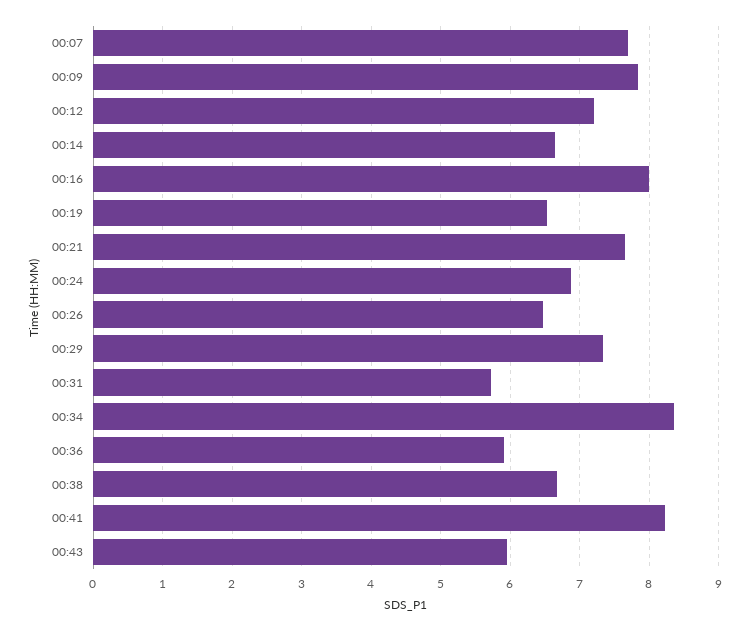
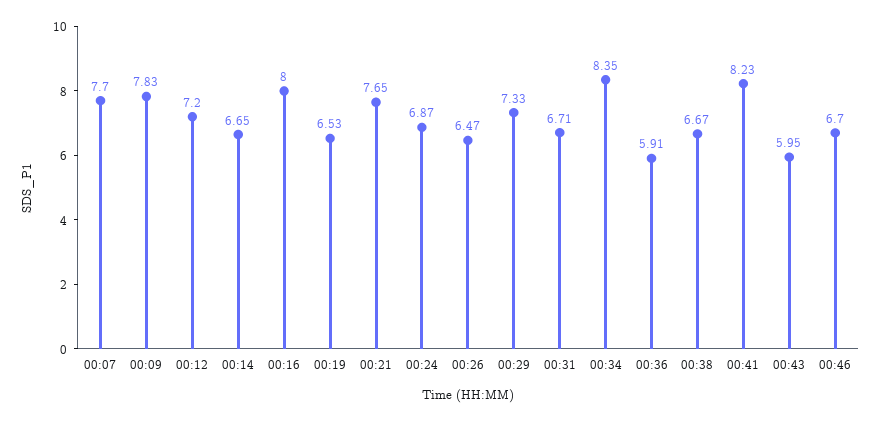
00:31: 5.7 -> 6.71
00:46: none -> 6.7

